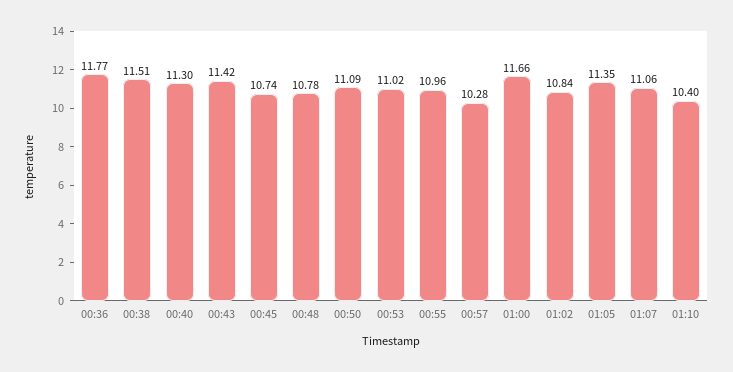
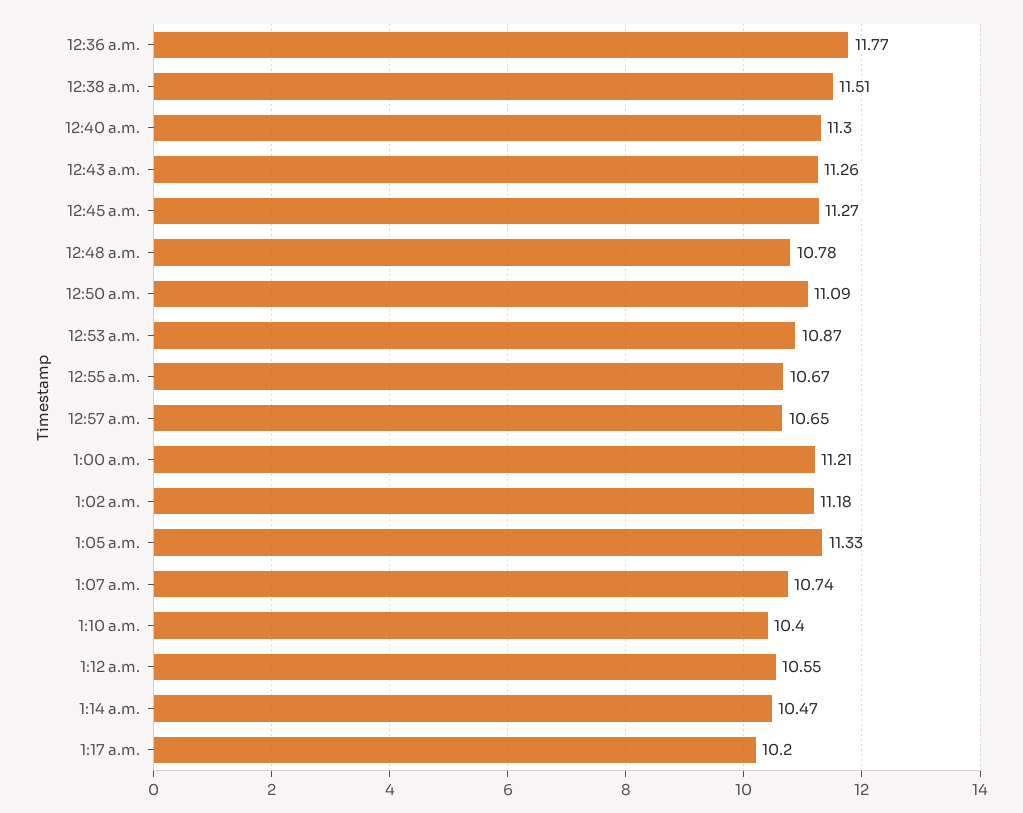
00:43: 11.42 -> 11.26
00:45: 10.74 -> 11.27
00:53: 11.02 -> 10.87
00:55: 10.96 -> 10.67
00:57: 10.28 -> 10.65
01:00: 11.66 -> 11.21
01:02: 10.84 -> 11.18
01:05: 11.35 -> 11.33
01:07: 11.06 -> 10.74
1:12 a.m.: none -> 10.55
1:14 a.m.: none -> 10.47
1:17 a.m.: none -> 10.2

